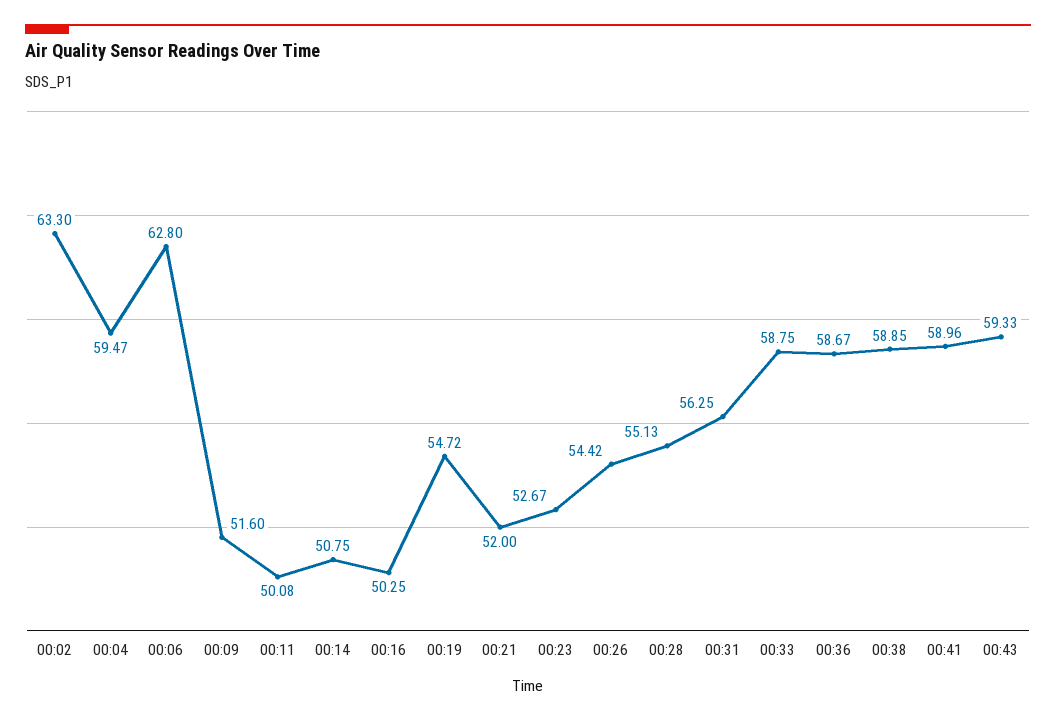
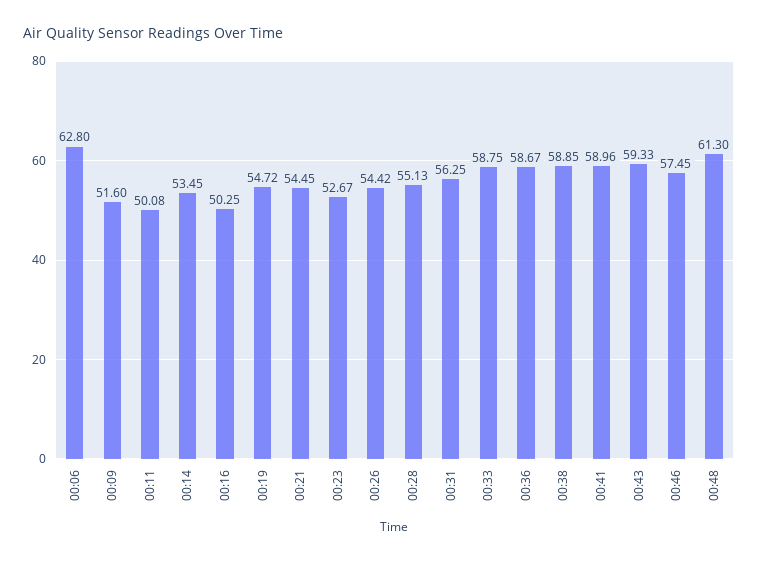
00:02: 63.3 -> none
00:04: 59.47 -> none
00:14: 50.75 -> 53.45
00:21: 52 -> 54.45
00:46: none -> 57.45
00:48: none -> 61.3

